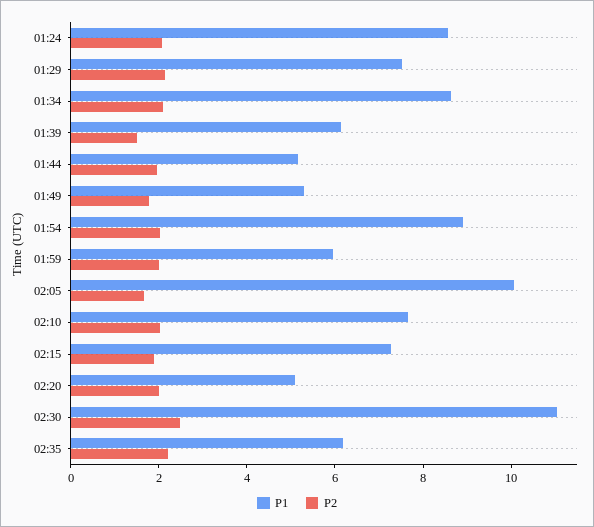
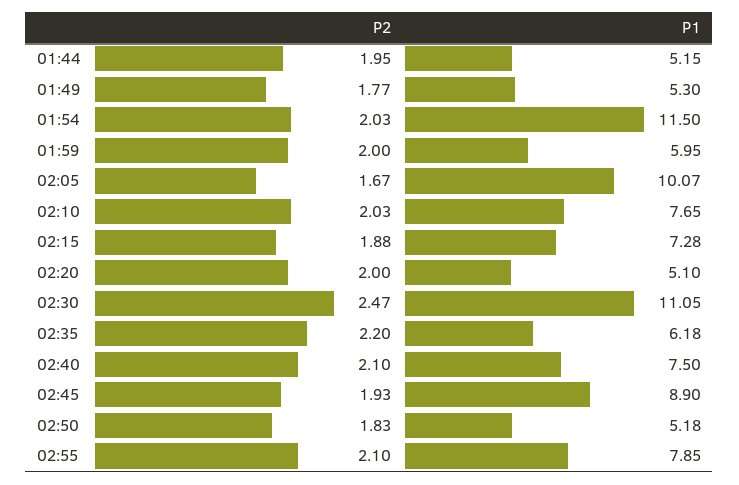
P1, 01:24: 8.5 -> none
P2, 01:24: 2 -> none
P1, 01:29: 7.5 -> none
P2, 01:29: 2 -> none
P1, 01:34: 8.5 -> none
P2, 01:34: 2 -> none
P1, 01:39: 6 -> none
P2, 01:39: 1.5 -> none
P1, 01:54: 9 -> 11.5
P2, 02:40: none -> 2.1
P1, 02:40: none -> 7.5
P2, 02:45: none -> 1.93
P1, 02:45: none -> 8.9
P2, 02:50: none -> 1.83
P1, 02:50: none -> 5.18
P2, 02:55: none -> 2.1
P1, 02:55: none -> 7.85

